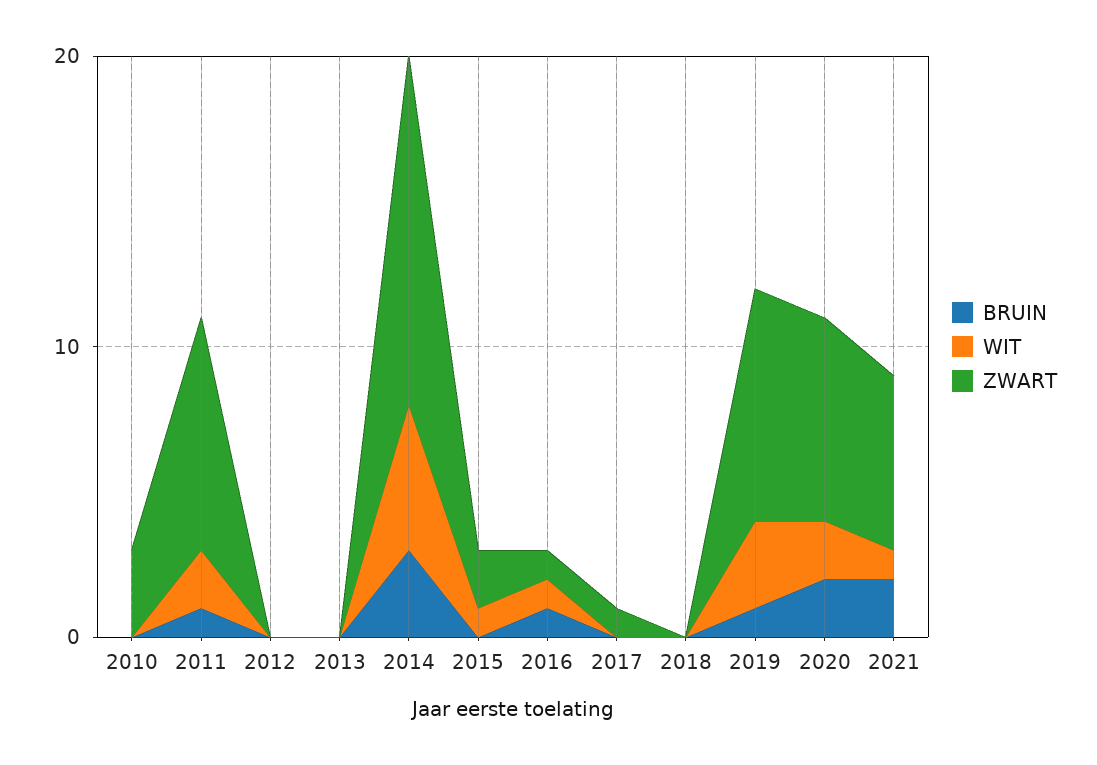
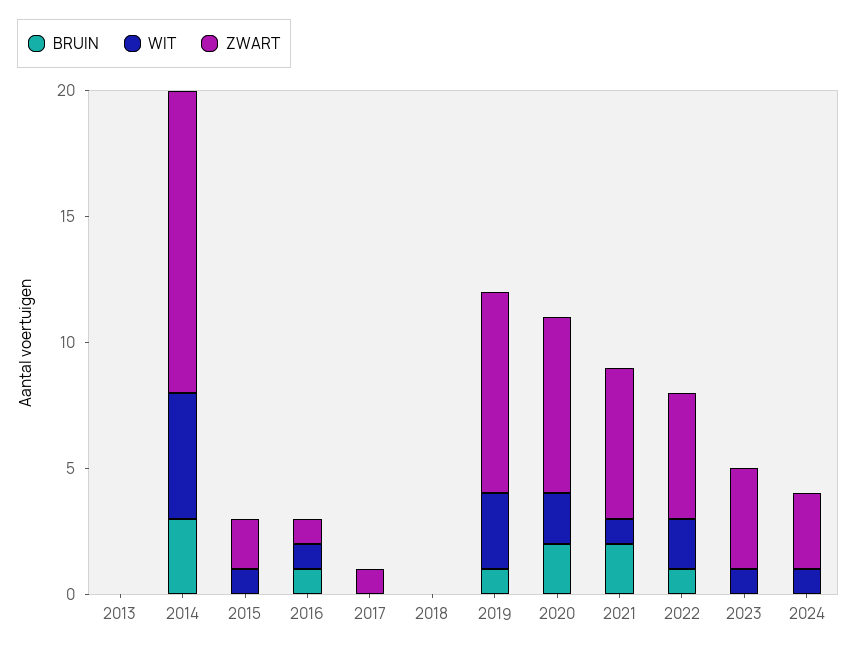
BRUIN, 2010: 0 -> none
WIT, 2010: 0 -> none
ZWART, 2010: 3 -> none
BRUIN, 2011: 1 -> none
WIT, 2011: 2 -> none
ZWART, 2011: 8 -> none
BRUIN, 2012: 0 -> none
WIT, 2012: 0 -> none
ZWART, 2012: 0 -> none
BRUIN, 2022: none -> 1
WIT, 2022: none -> 2
ZWART, 2022: none -> 5
BRUIN, 2023: none -> 0
WIT, 2023: none -> 1
ZWART, 2023: none -> 4
BRUIN, 2024: none -> 0
WIT, 2024: none -> 1
ZWART, 2024: none -> 3

